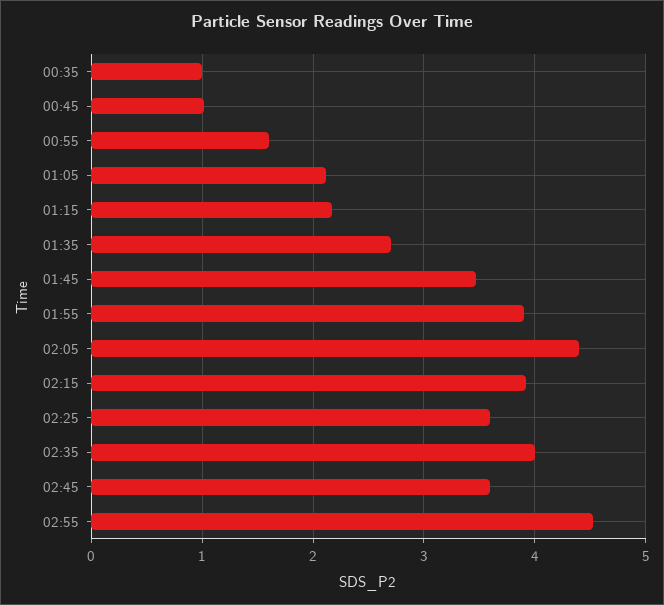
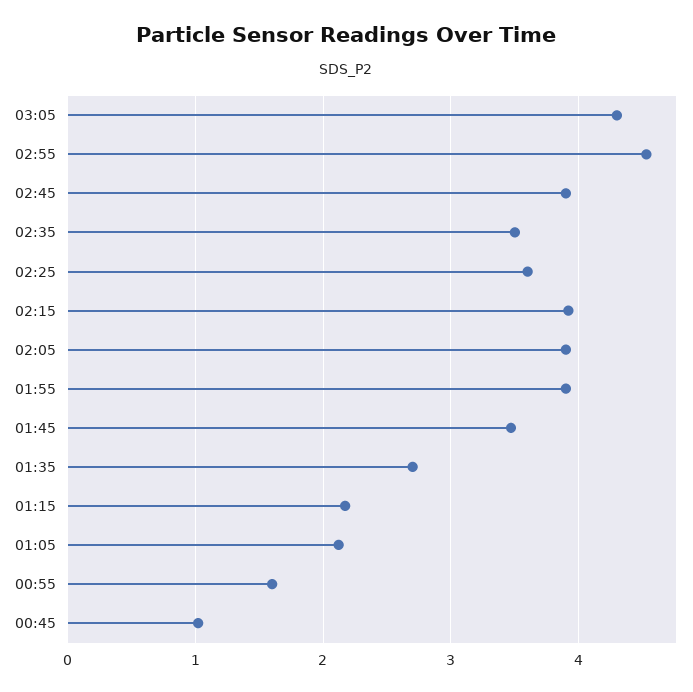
00:35: 1 -> none
02:05: 4.4 -> 3.9
02:35: 4 -> 3.5
02:45: 3.6 -> 3.9
03:05: none -> 4.3

